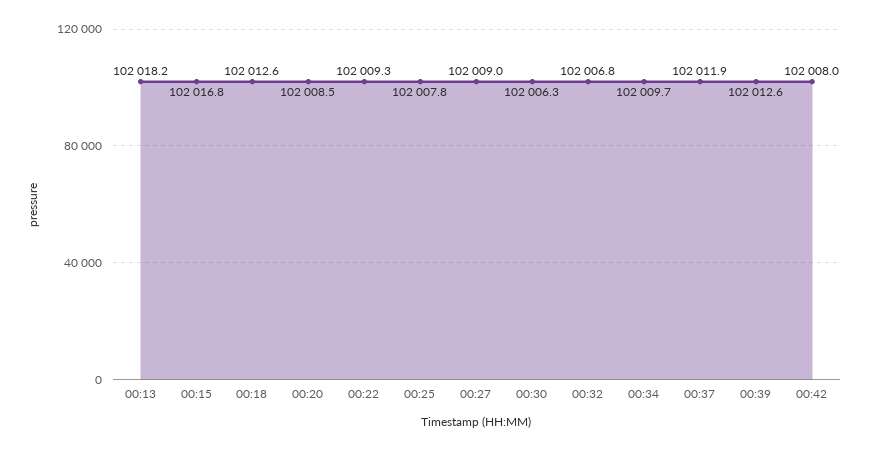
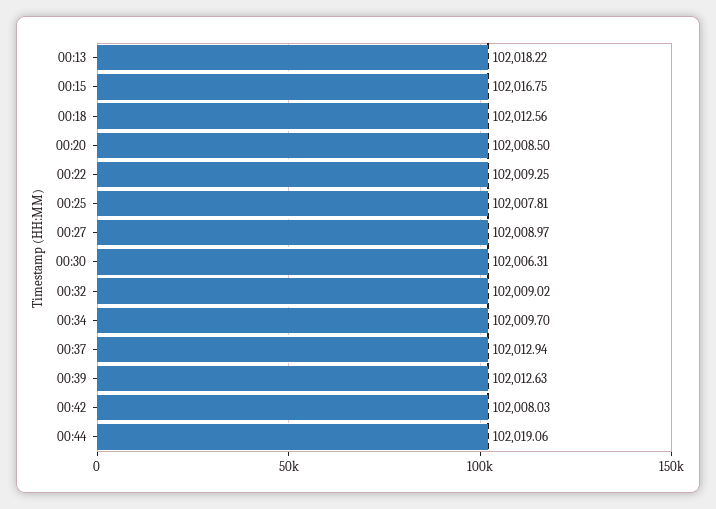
00:32: 102006.8 -> 102009.02
00:37: 102011.9 -> 102012.94
00:44: none -> 102019.06

